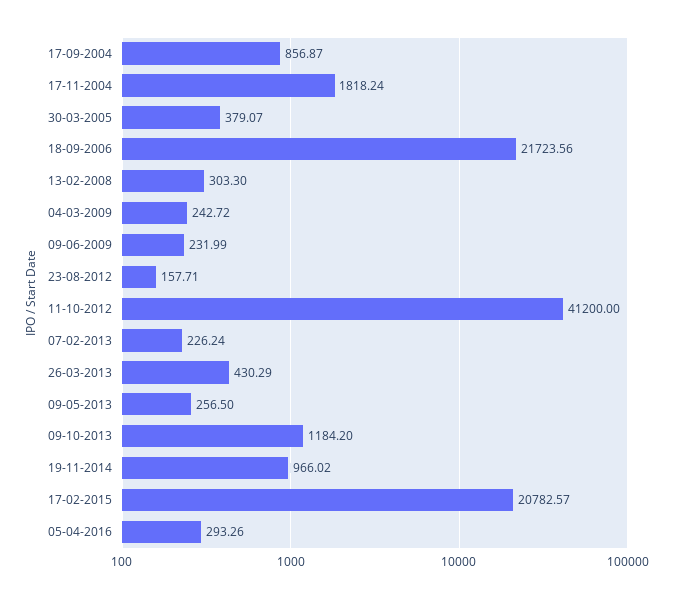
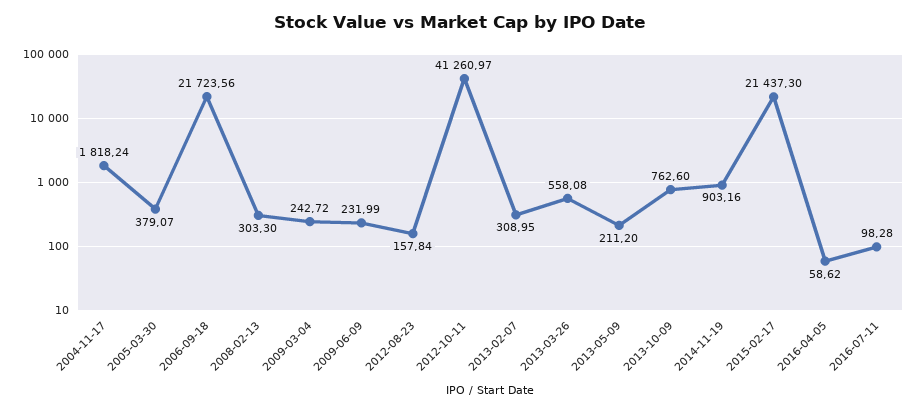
17-09-2004: 856.87 -> none
23-08-2012: 157.71 -> 157.84
11-10-2012: 41200 -> 41260.97
07-02-2013: 226.24 -> 308.95
26-03-2013: 430.29 -> 558.08
09-05-2013: 256.5 -> 211.2
09-10-2013: 1184.2 -> 762.6
19-11-2014: 966.02 -> 903.16
17-02-2015: 20782.57 -> 21437.3
05-04-2016: 293.26 -> 58.62
2016-07-11: none -> 98.28

